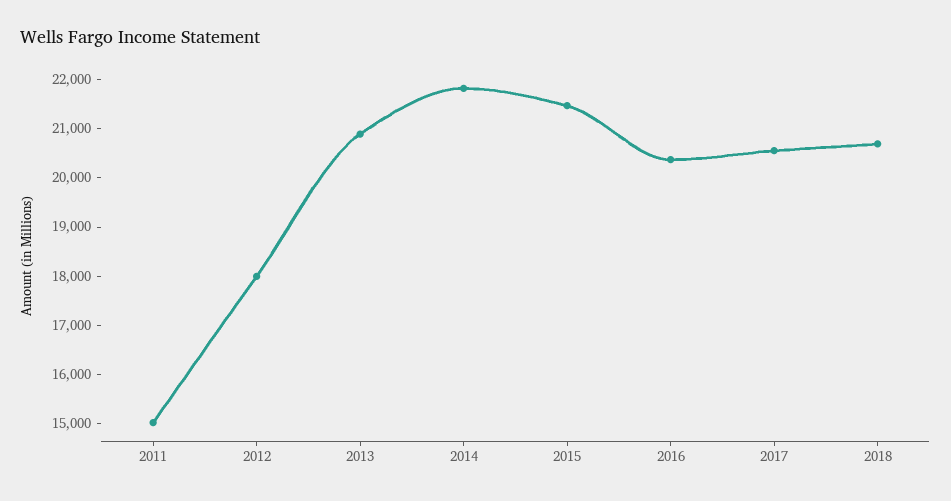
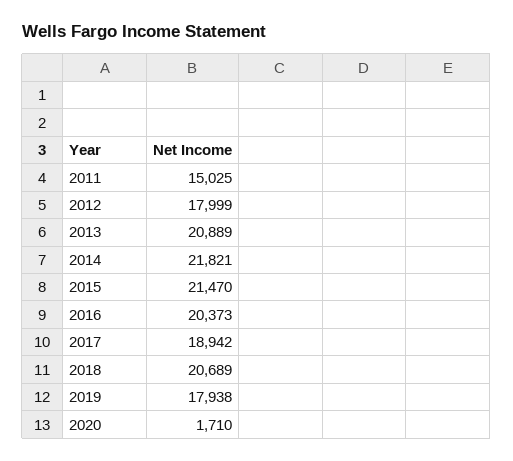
2017: 20600 -> 18942
2019: none -> 17938
2020: none -> 1710

